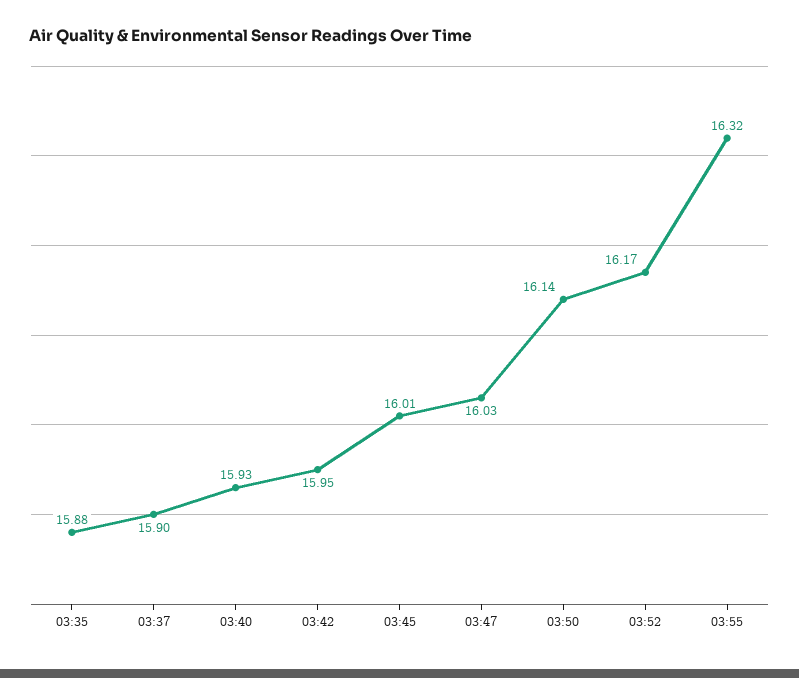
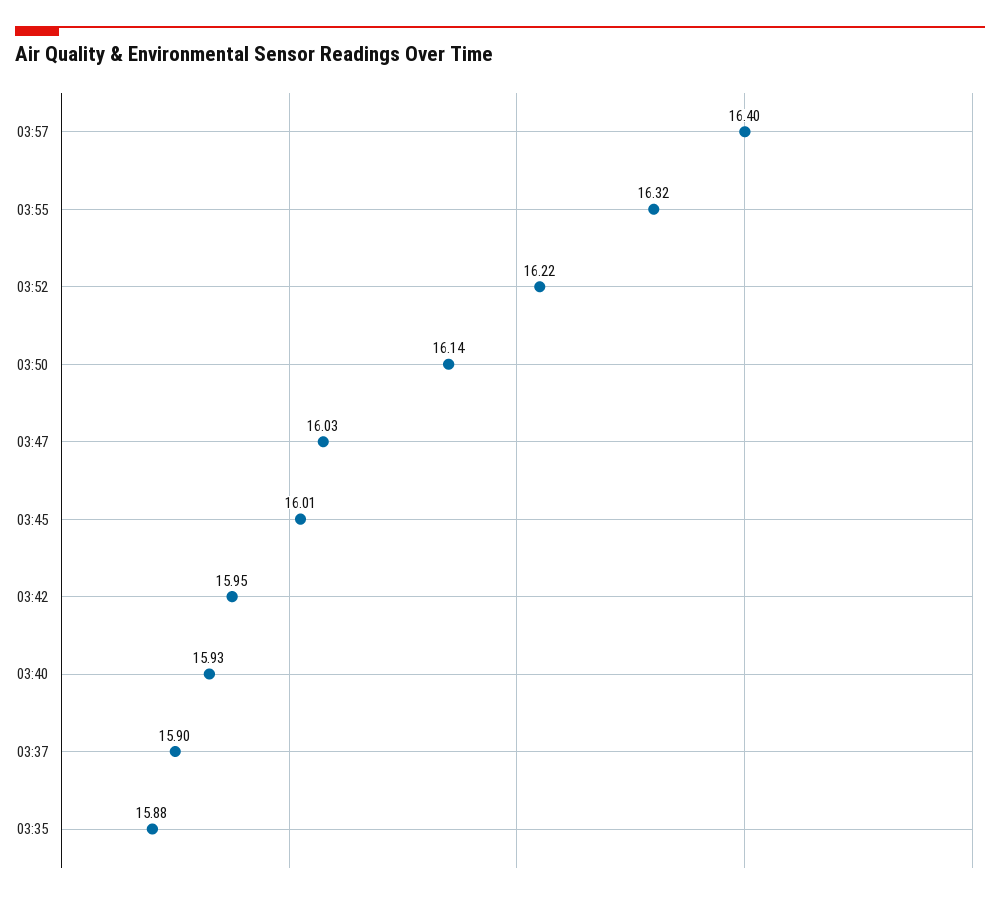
03:52: 16.17 -> 16.22
03:57: none -> 16.4

